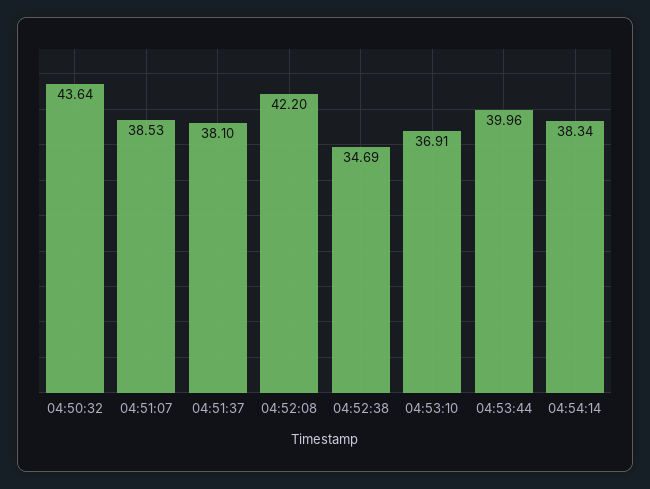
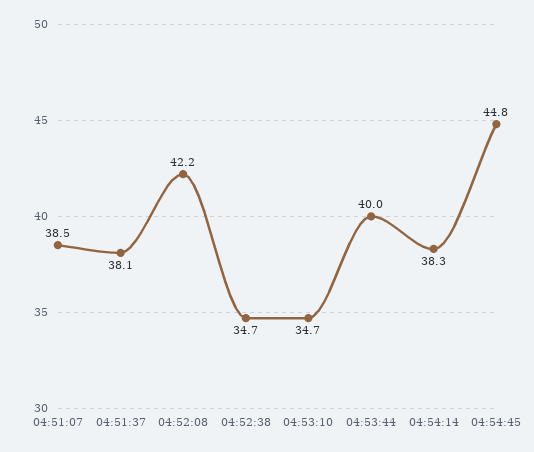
04:50:32: 43.64 -> none
04:53:10: 36.91 -> 34.7
04:54:45: none -> 44.8

